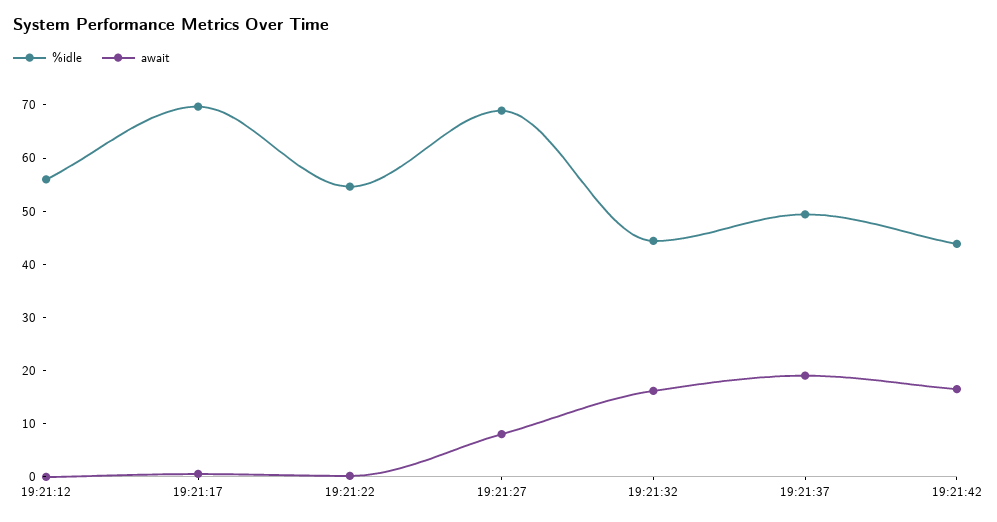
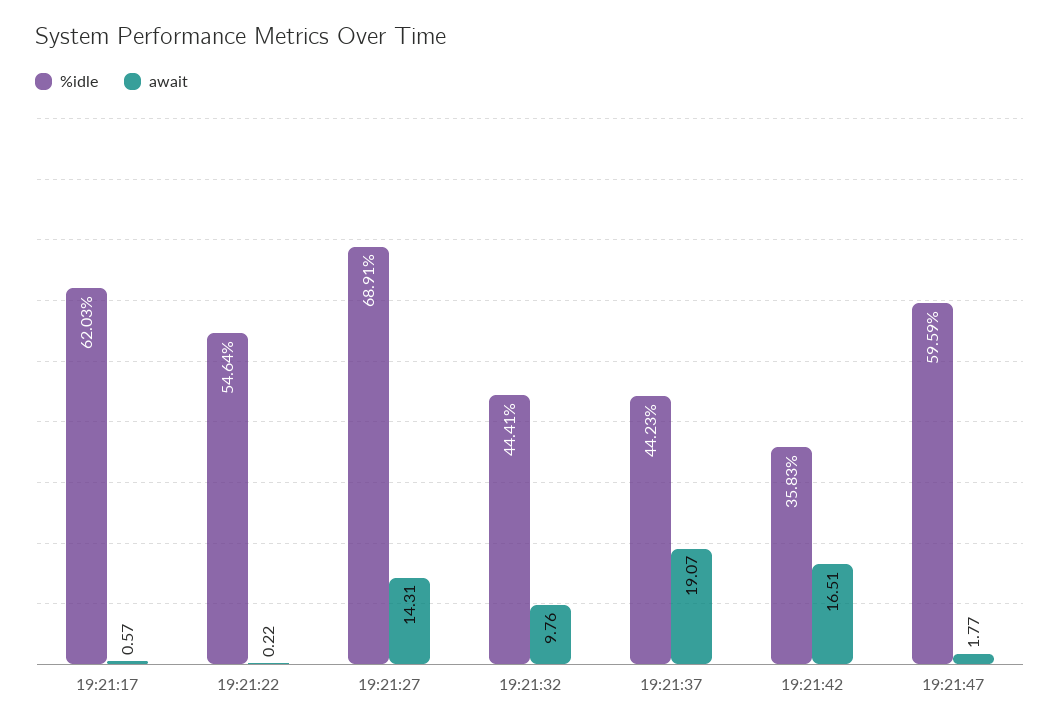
%idle, 19:21:12: 56 -> none
await, 19:21:12: 0 -> none
%idle, 19:21:17: 70 -> 62.03
await, 19:21:27: 8 -> 14.31
await, 19:21:32: 16 -> 9.76
%idle, 19:21:37: 50 -> 44.23
%idle, 19:21:42: 44 -> 35.83
%idle, 19:21:47: none -> 59.59
await, 19:21:47: none -> 1.77

